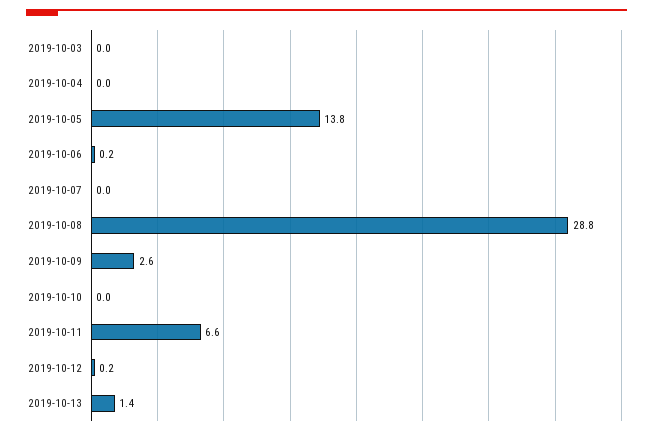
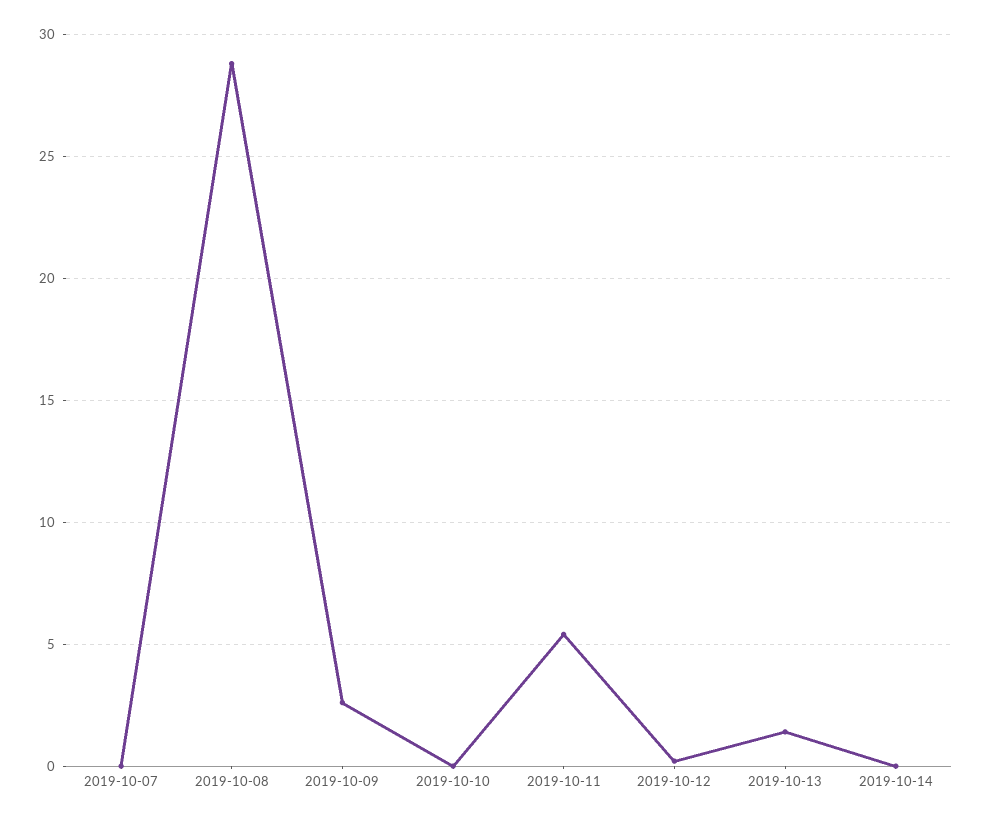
2019-10-03: 0 -> none
2019-10-04: 0 -> none
2019-10-05: 13.8 -> none
2019-10-06: 0.2 -> none
2019-10-11: 6.6 -> 5.5
2019-10-14: none -> 0

